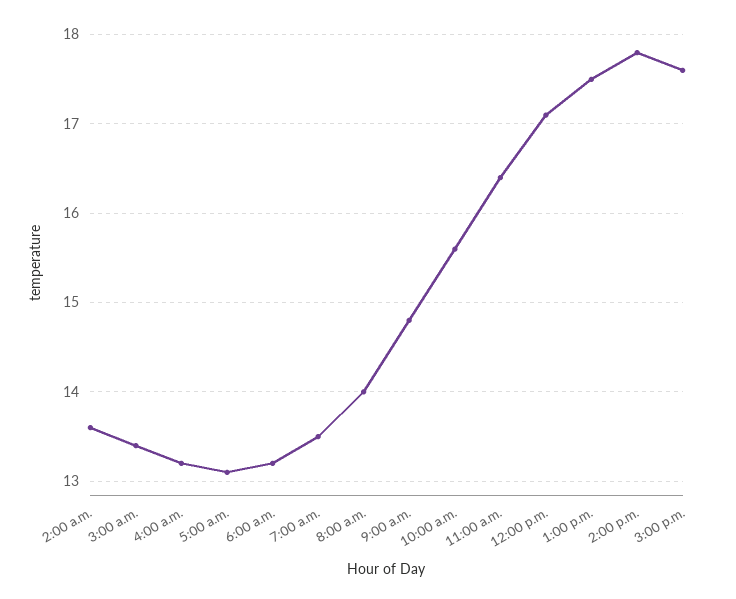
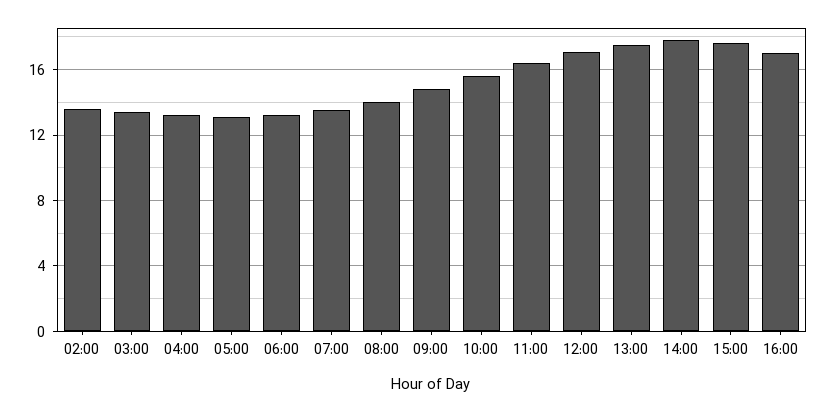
16:00: none -> 17

